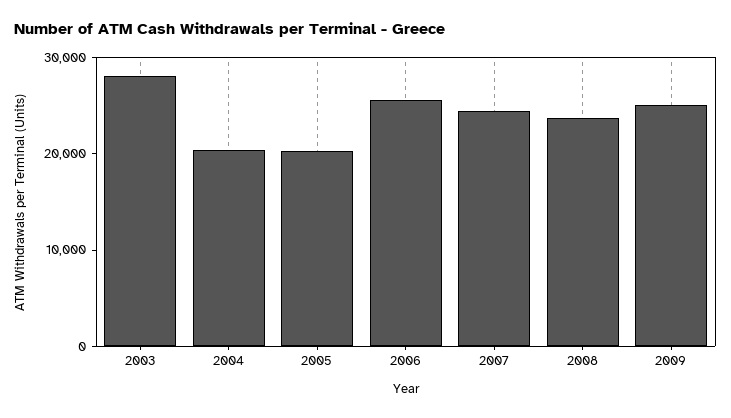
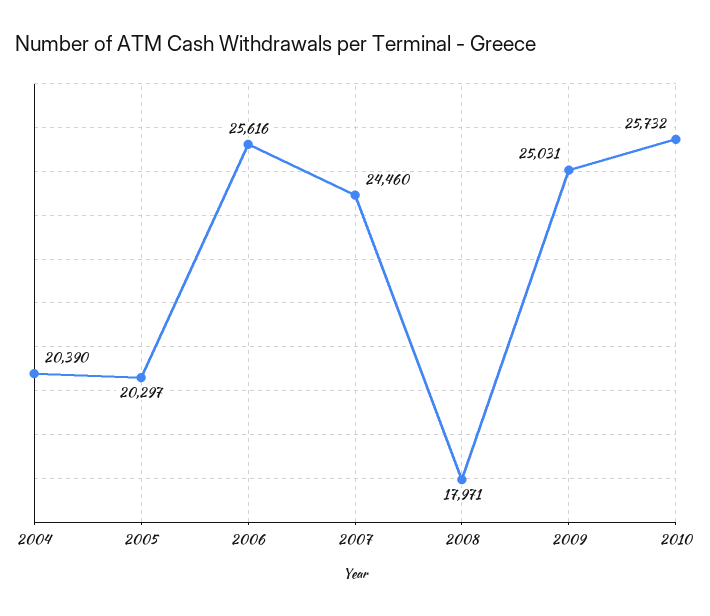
2003: 28000 -> none
2008: 24000 -> 17971
2010: none -> 25732

